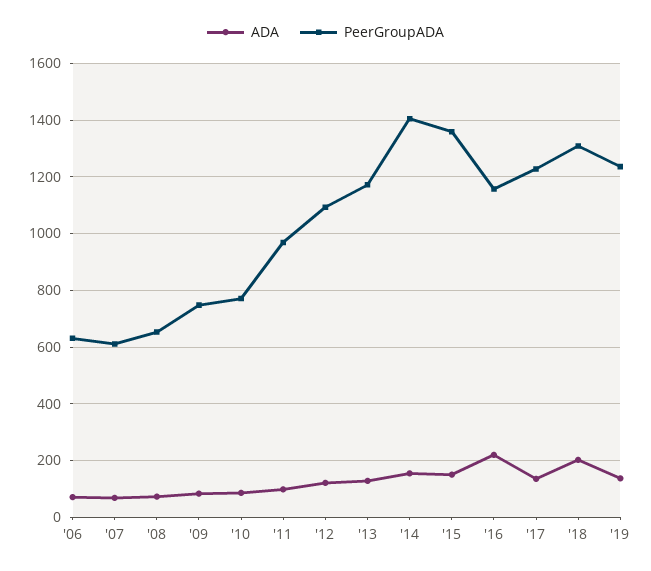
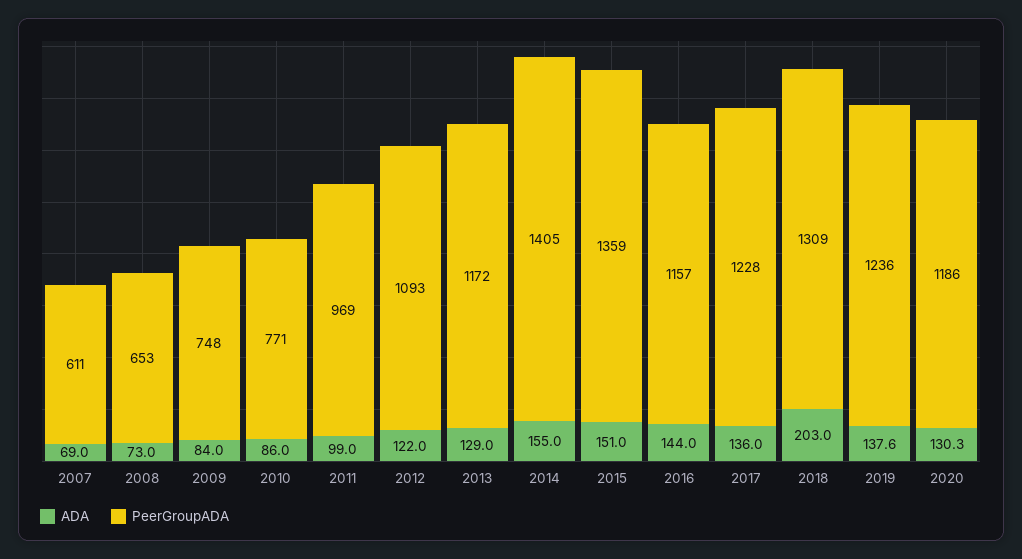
ADA, '06: 75 -> none
PeerGroupADA, '06: 625 -> none
ADA, '16: 225 -> 144
ADA, 2020: none -> 130.3
PeerGroupADA, 2020: none -> 1186

